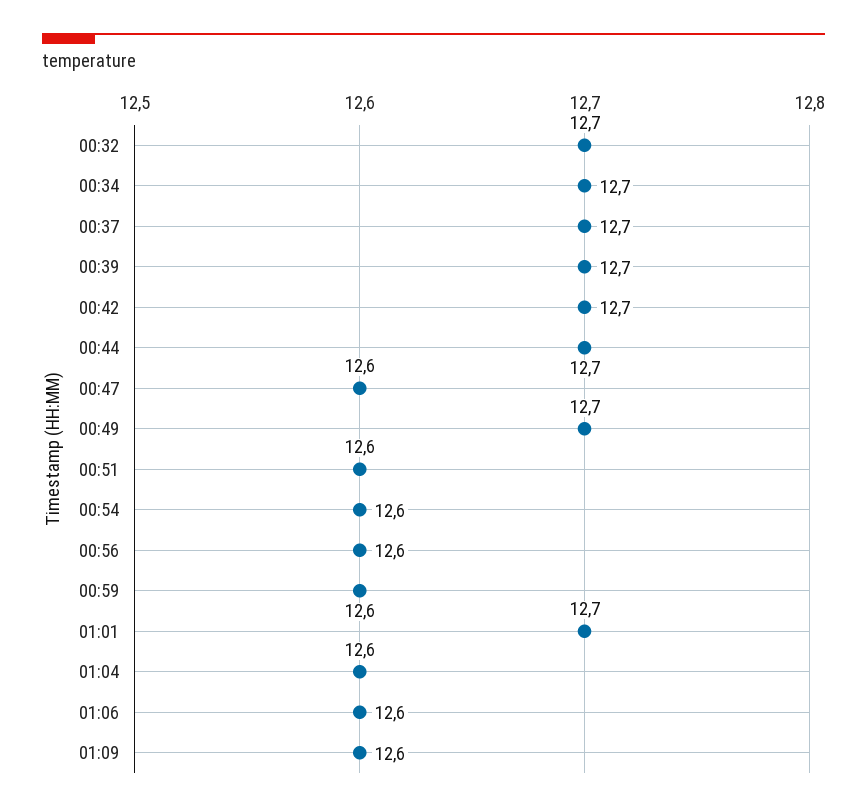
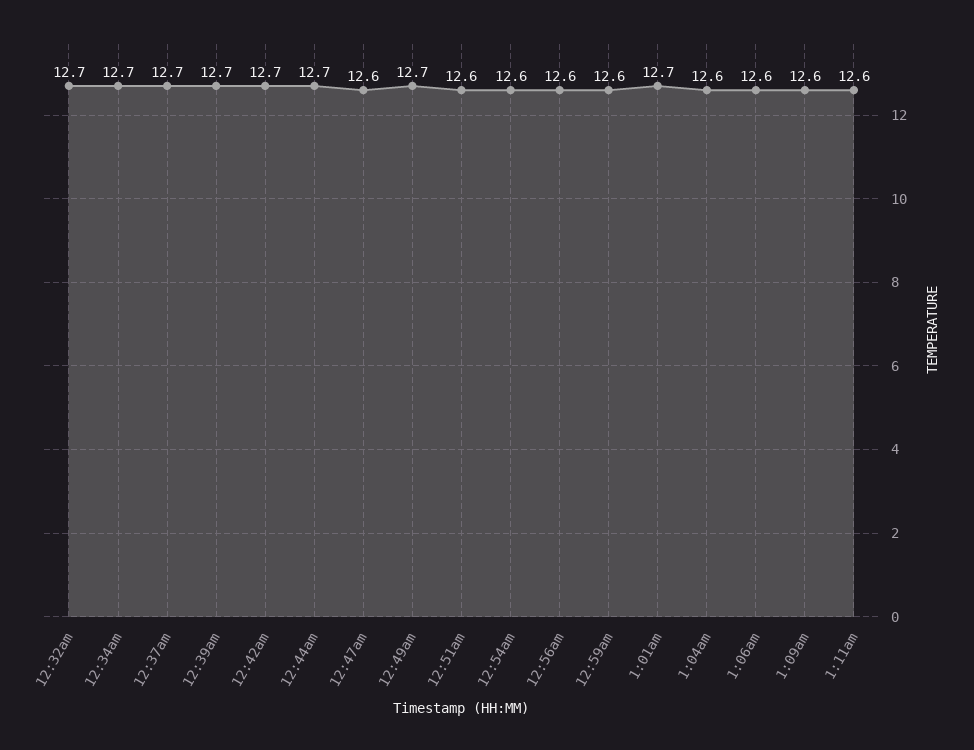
1:11am: none -> 12.6

